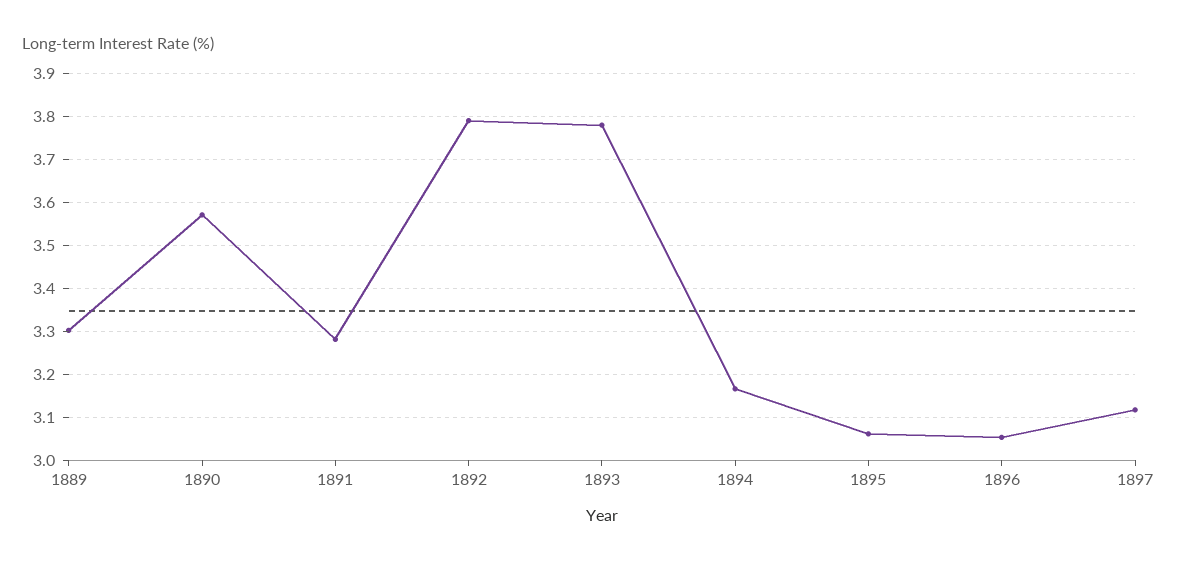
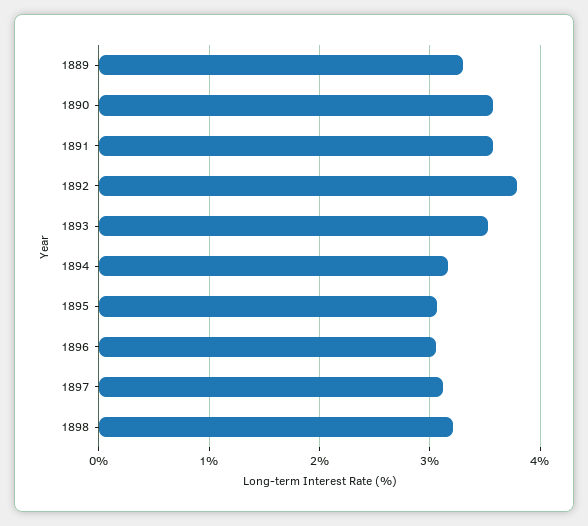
1891: 3.28 -> 3.6
1893: 3.78 -> 3.5
1898: none -> 3.2

